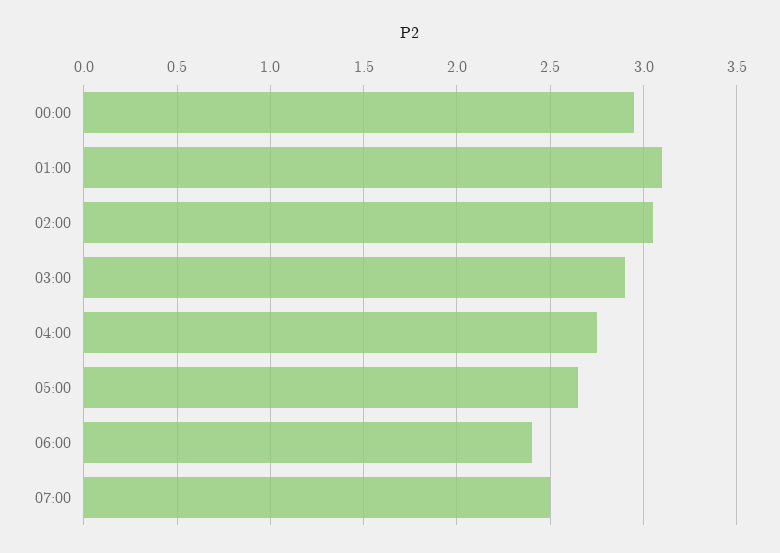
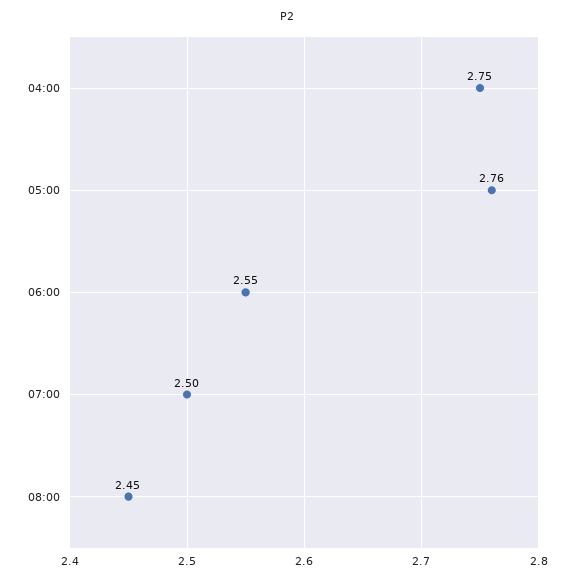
00:00: 2.95 -> none
01:00: 3.1 -> none
02:00: 3.05 -> none
03:00: 2.9 -> none
05:00: 2.65 -> 2.76
06:00: 2.4 -> 2.55
08:00: none -> 2.45

